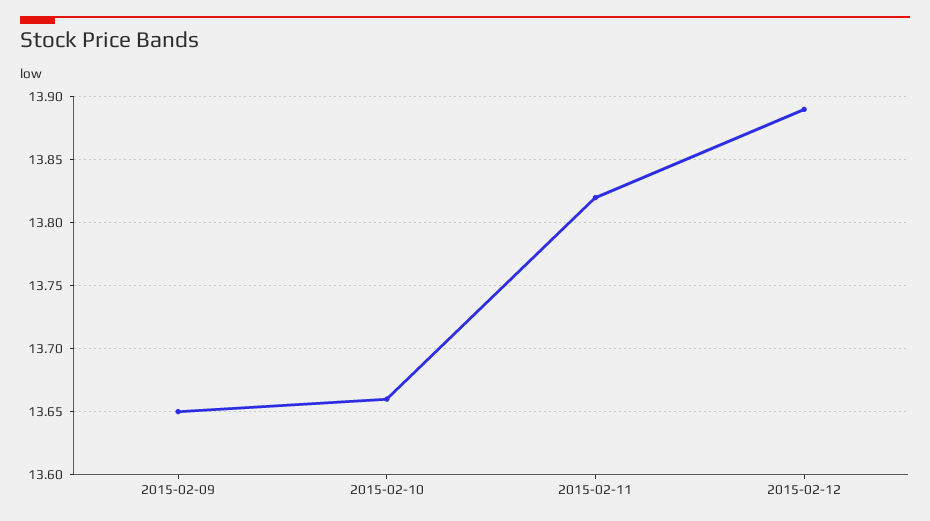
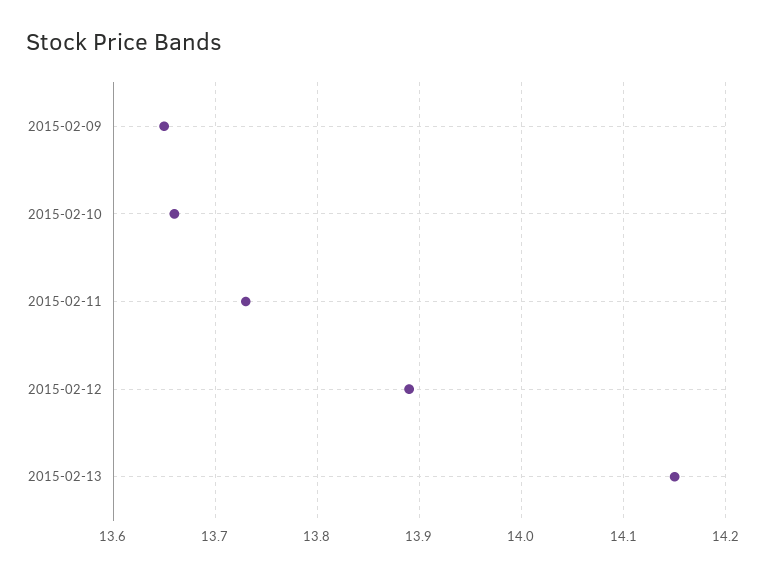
2015-02-11: 13.82 -> 13.73
2015-02-13: none -> 14.15

